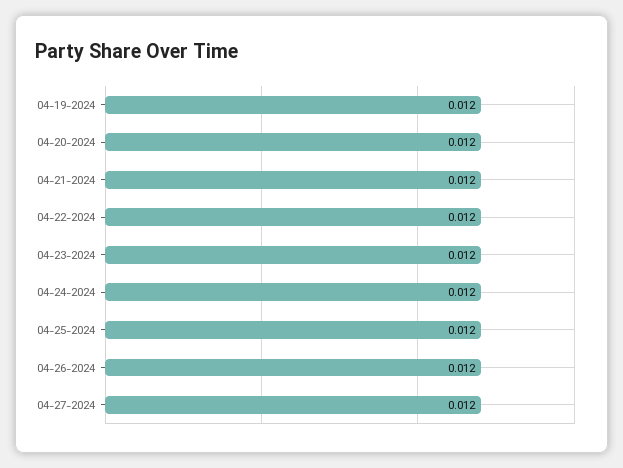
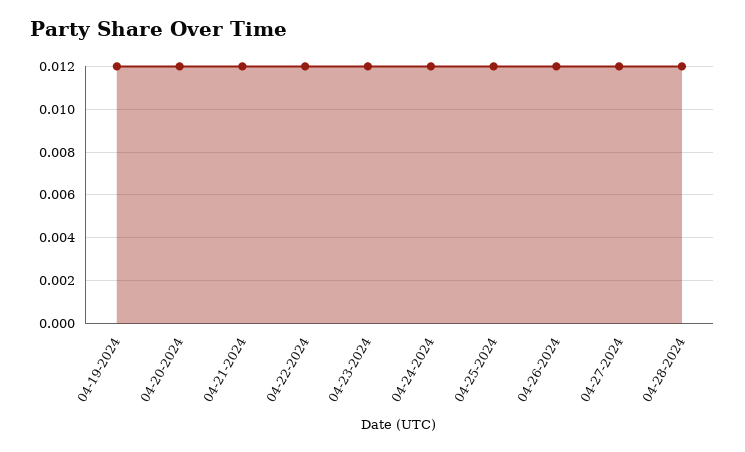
04-28-2024: none -> 0.012

